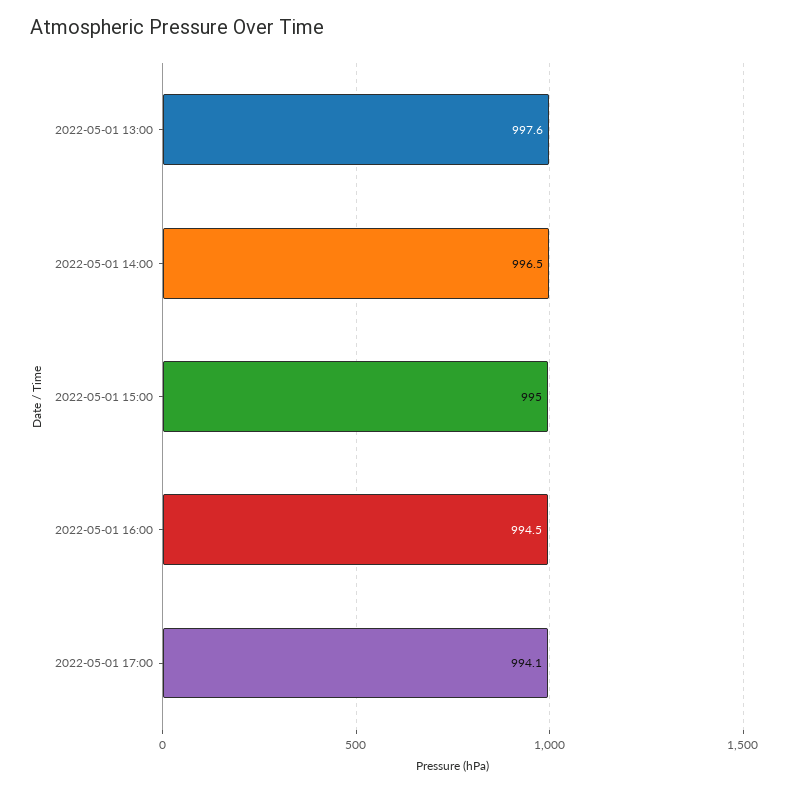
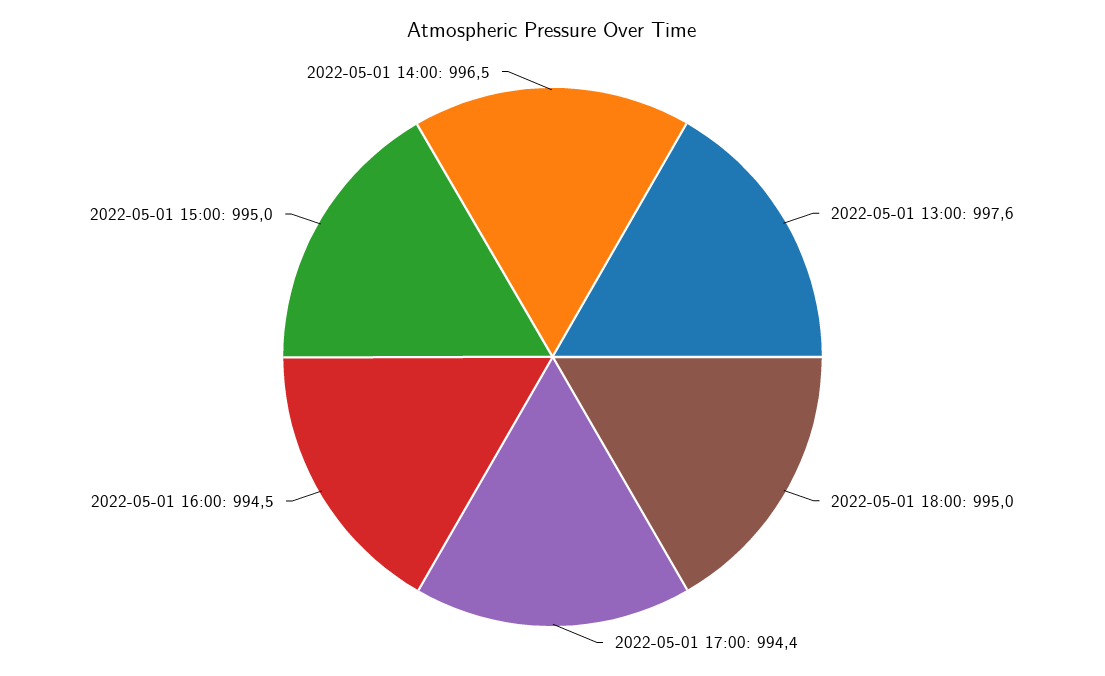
2022-05-01 17:00: 994.1 -> 994.4
2022-05-01 18:00: none -> 995

